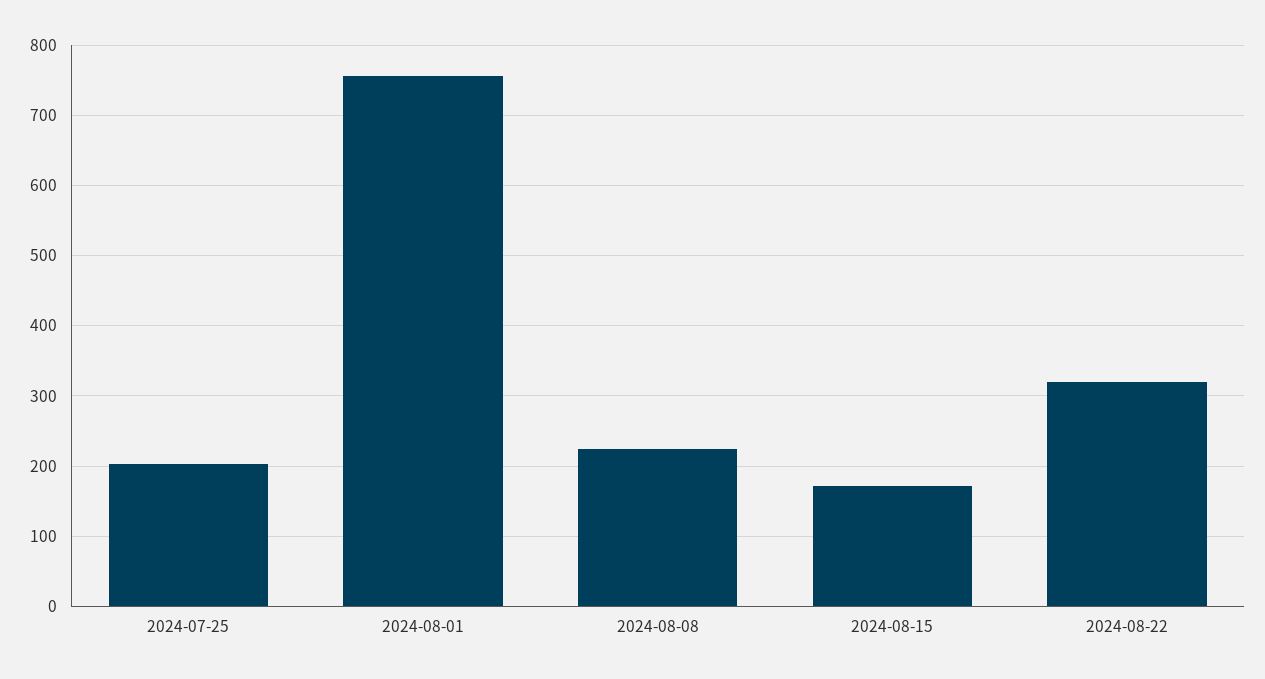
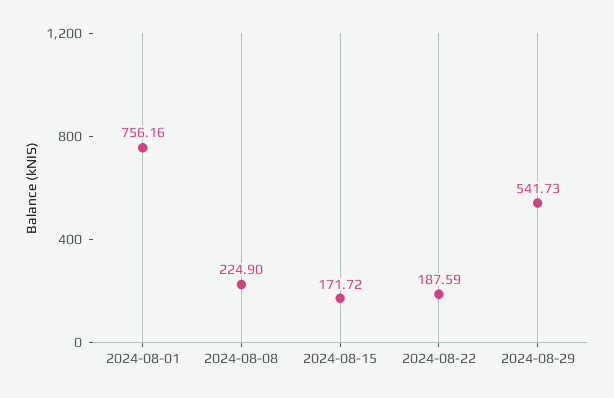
2024-07-25: 200 -> none
2024-08-22: 320 -> 187.59
2024-08-29: none -> 541.73

